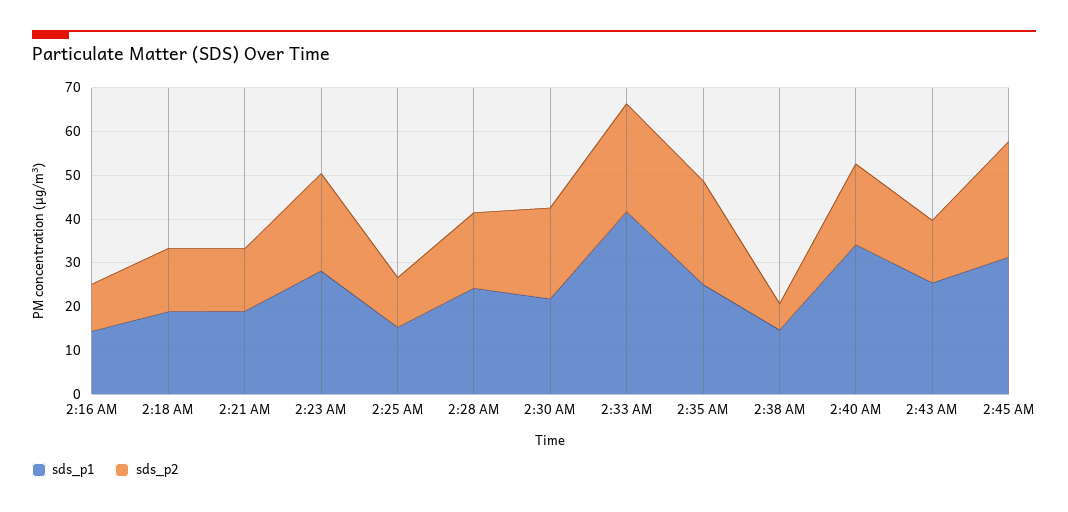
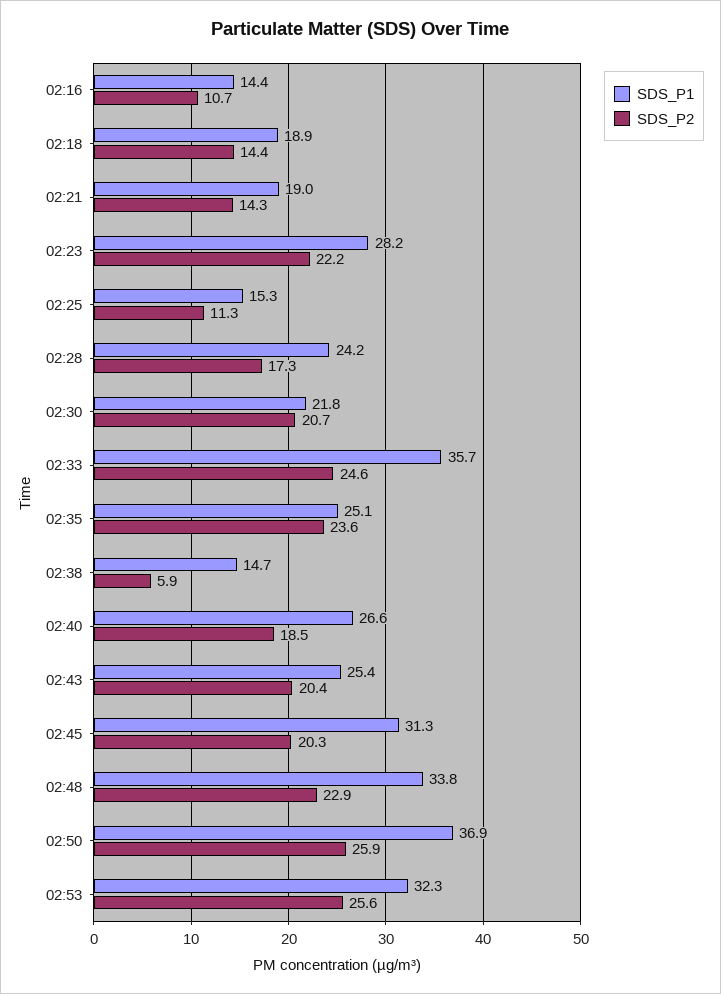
sds_p1, 2:33 AM: 42 -> 35.7
sds_p1, 2:40 AM: 34 -> 26.6
sds_p2, 2:43 AM: 14 -> 20.4
sds_p2, 2:45 AM: 26 -> 20.3
sds_p1, 02:48: none -> 33.8
sds_p2, 02:48: none -> 22.9
sds_p1, 02:50: none -> 36.9
sds_p2, 02:50: none -> 25.9
sds_p1, 02:53: none -> 32.3
sds_p2, 02:53: none -> 25.6

